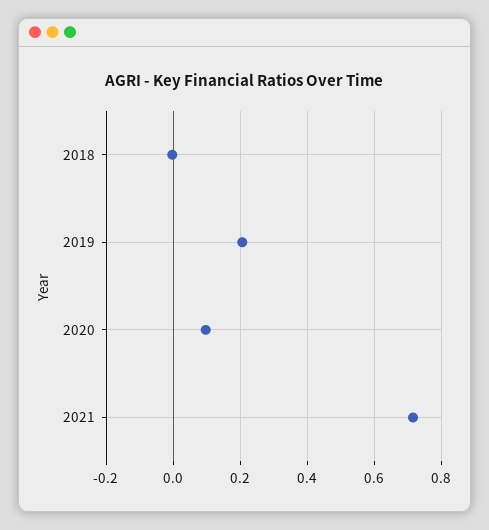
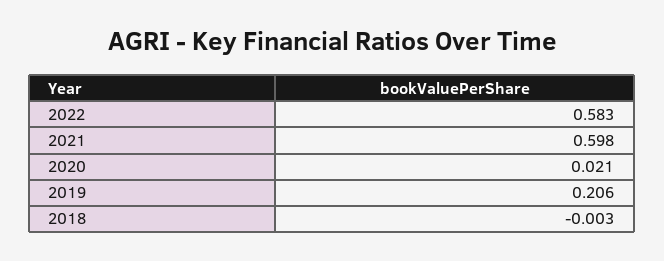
2020: 0.1 -> 0.021
2021: 0.72 -> 0.598
2022: none -> 0.583

